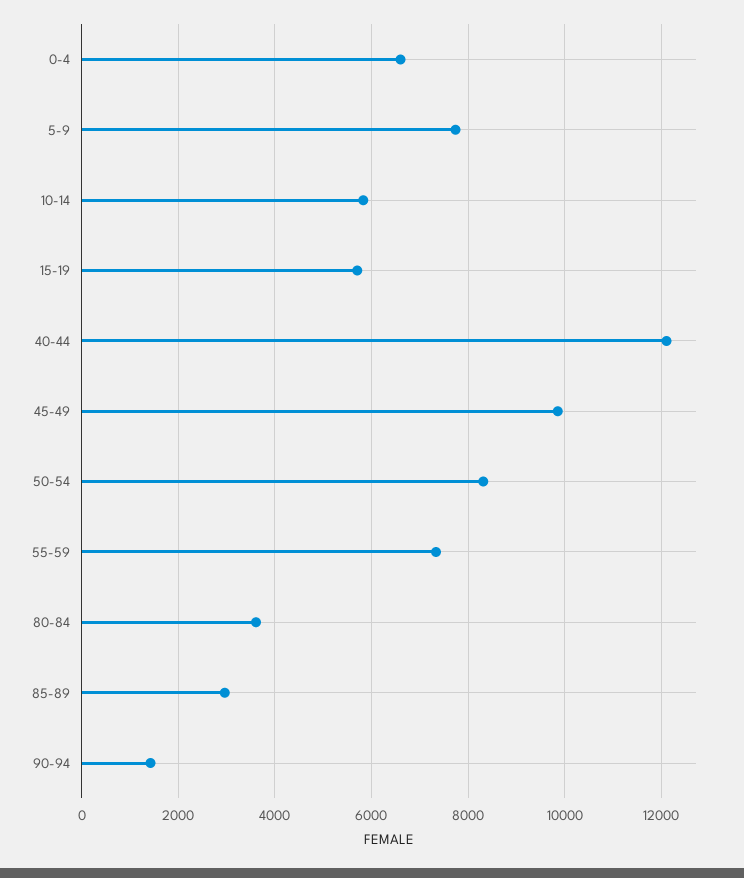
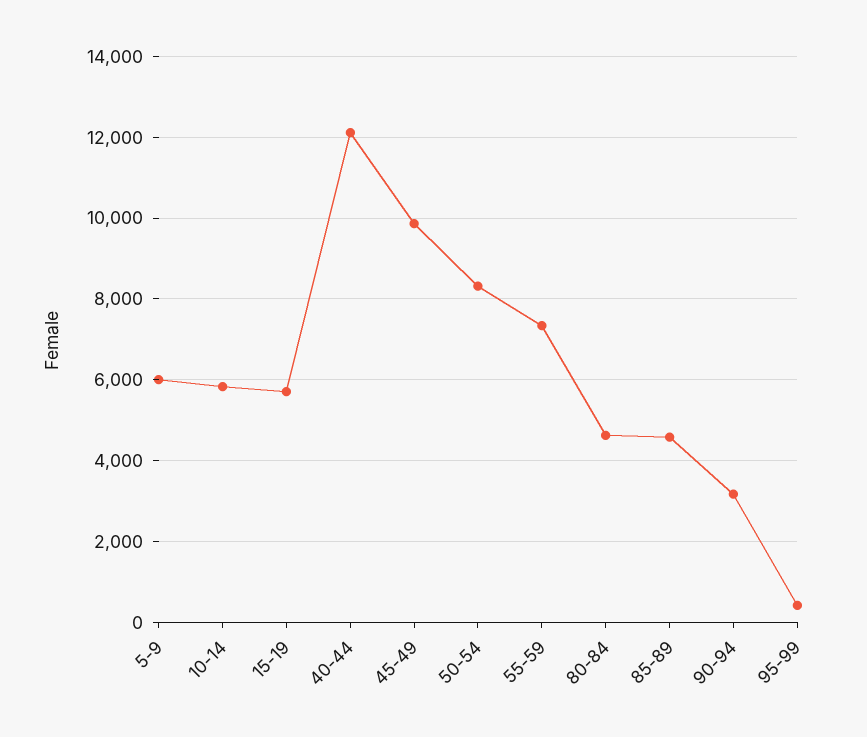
0-4: 6600 -> none
5-9: 7800 -> 6000
80-84: 3600 -> 4600
85-89: 3000 -> 4600
90-94: 1400 -> 3200
95-99: none -> 400

